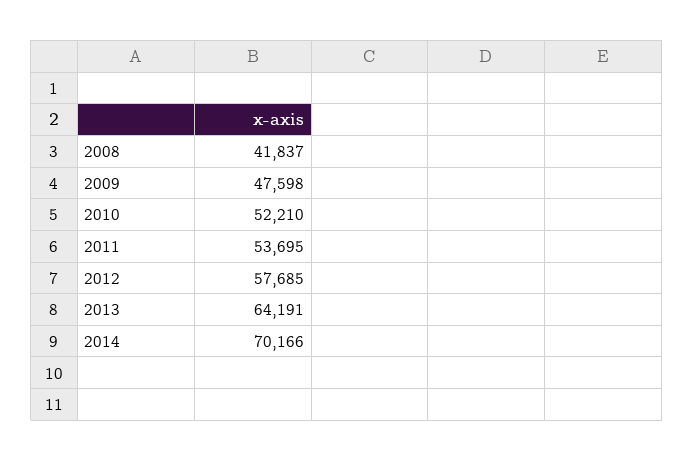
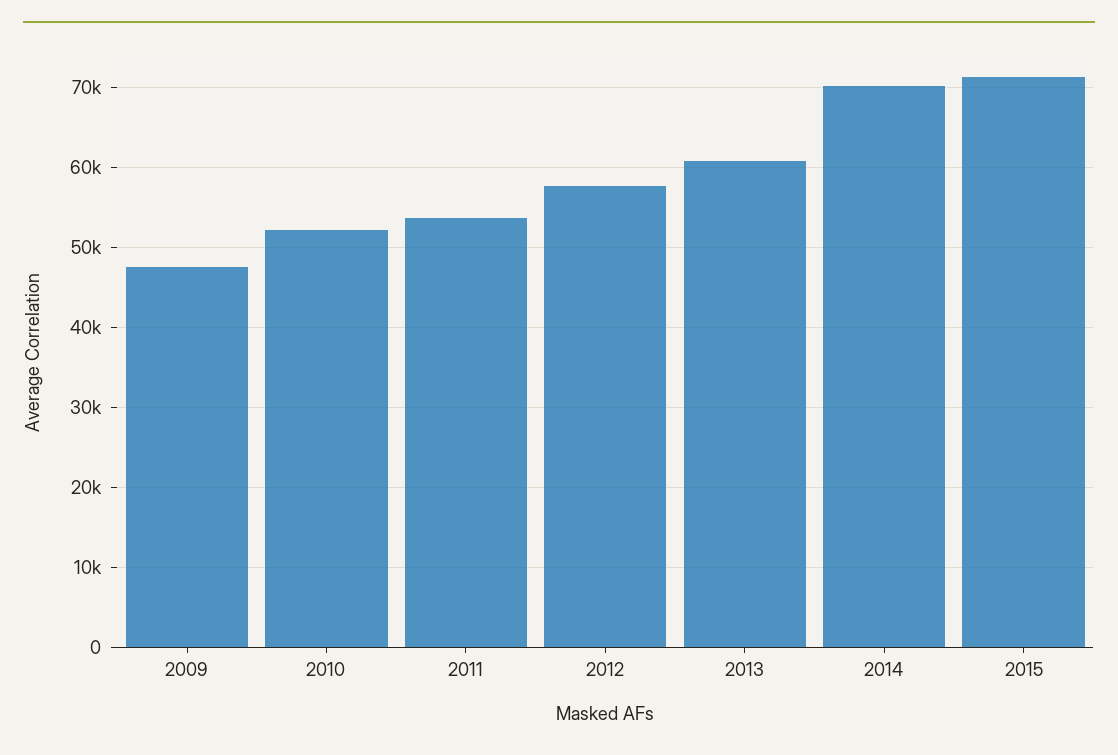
2008: 41837 -> none
2013: 64191 -> 61000
2015: none -> 71000

